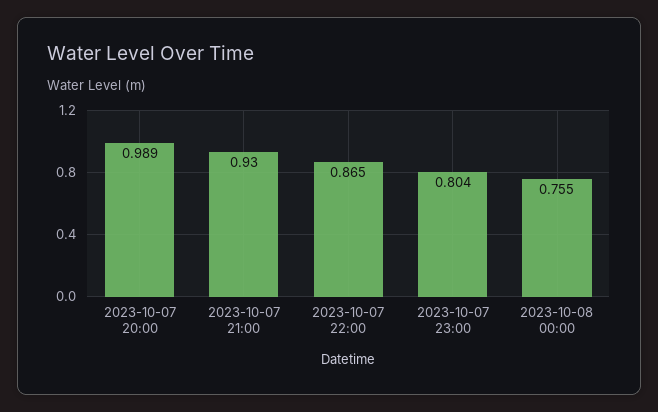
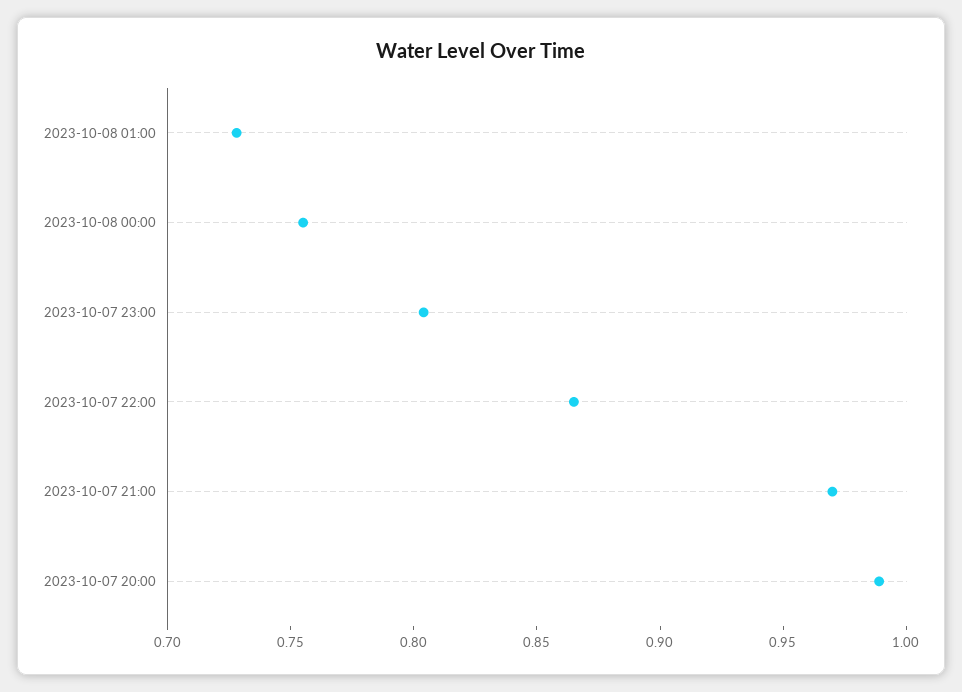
2023-10-07 21:00: 0.93 -> 0.97
2023-10-08 01:00: none -> 0.73

